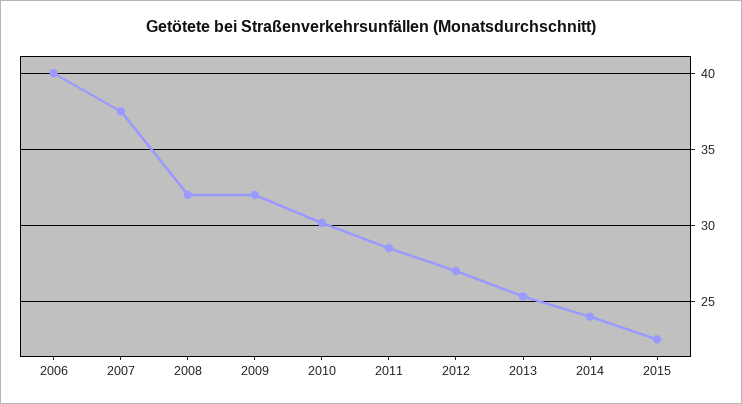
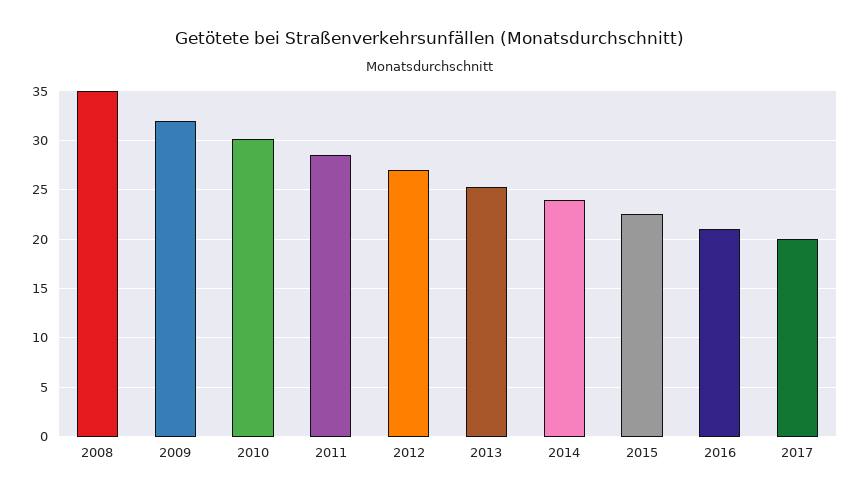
2006: 40 -> none
2007: 37.5 -> none
2008: 32 -> 35
2016: none -> 21
2017: none -> 20

